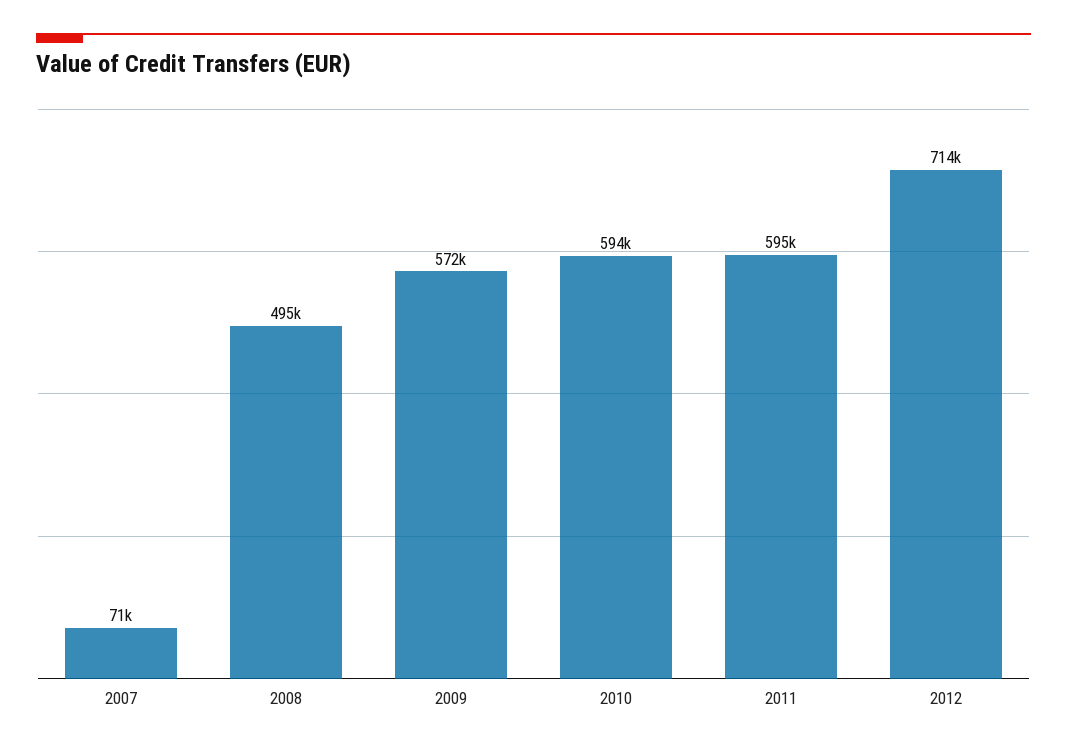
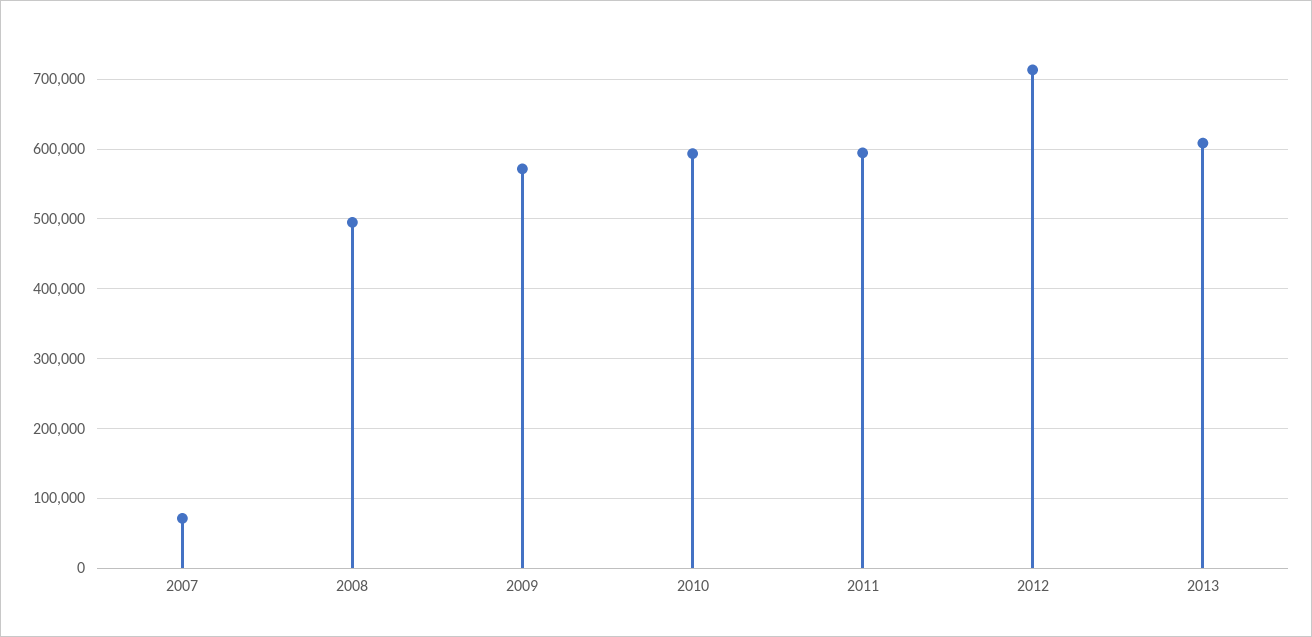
2013: none -> 610000

